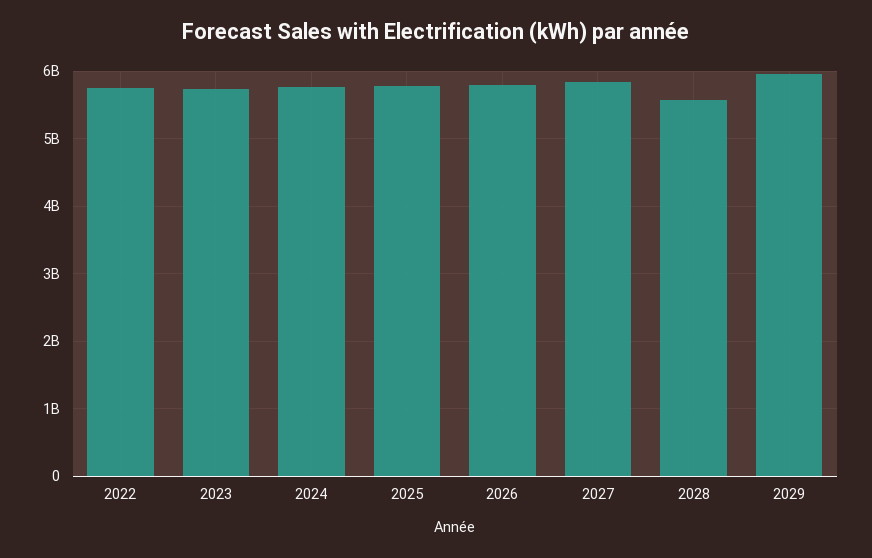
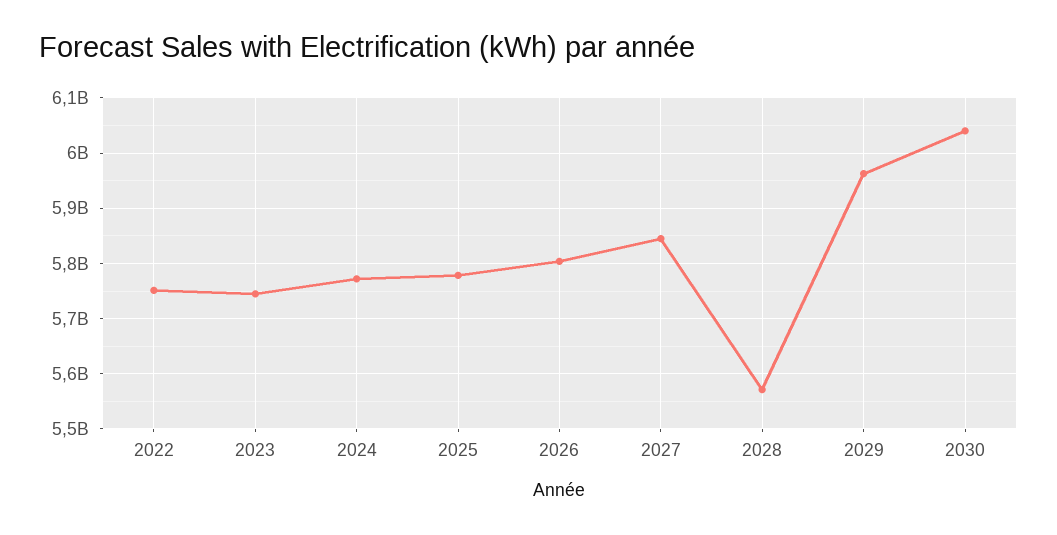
2030: none -> 6040000000

